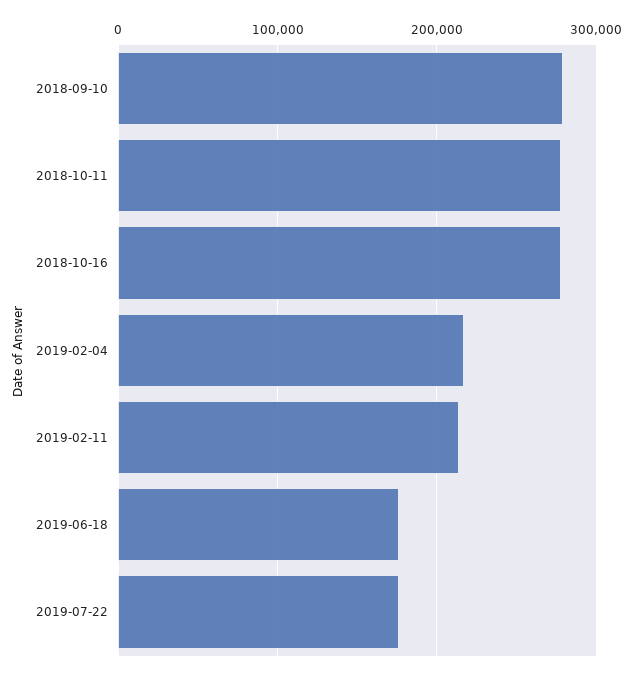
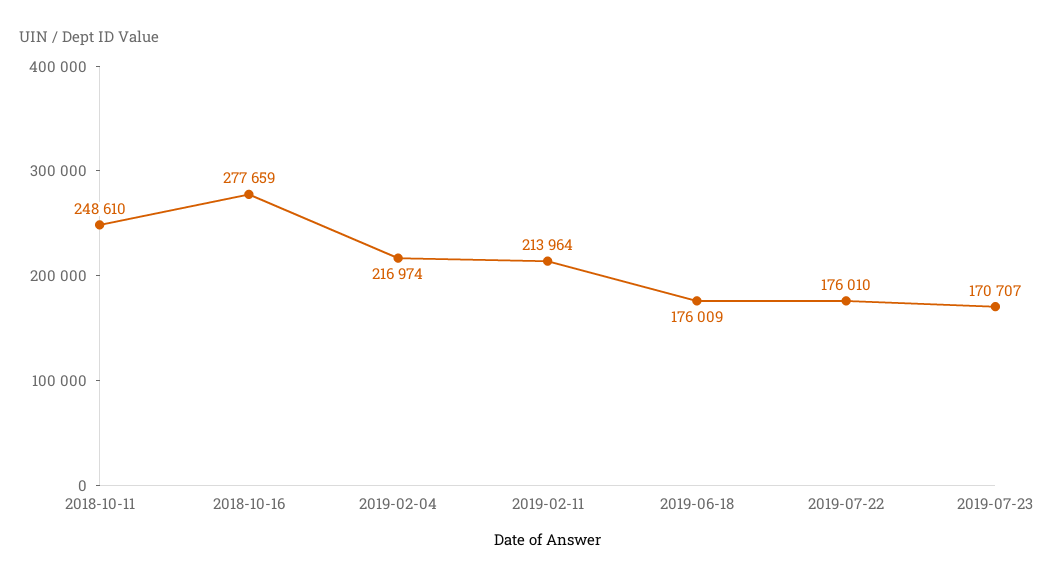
2018-09-10: 280000 -> none
2018-10-11: 280000 -> 248610
2019-07-23: none -> 170707

